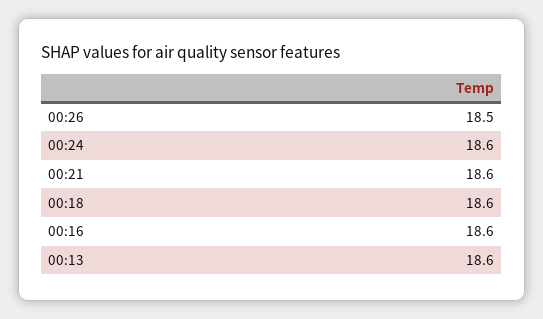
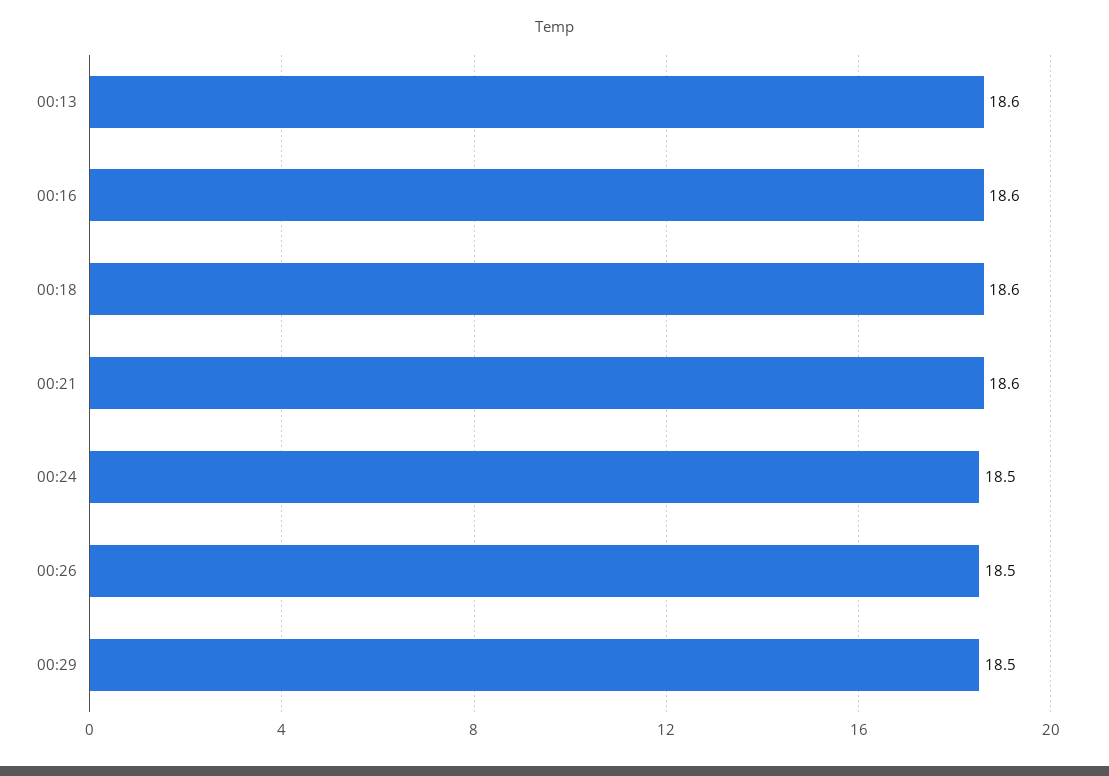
00:24: 18.6 -> 18.5
00:29: none -> 18.5

